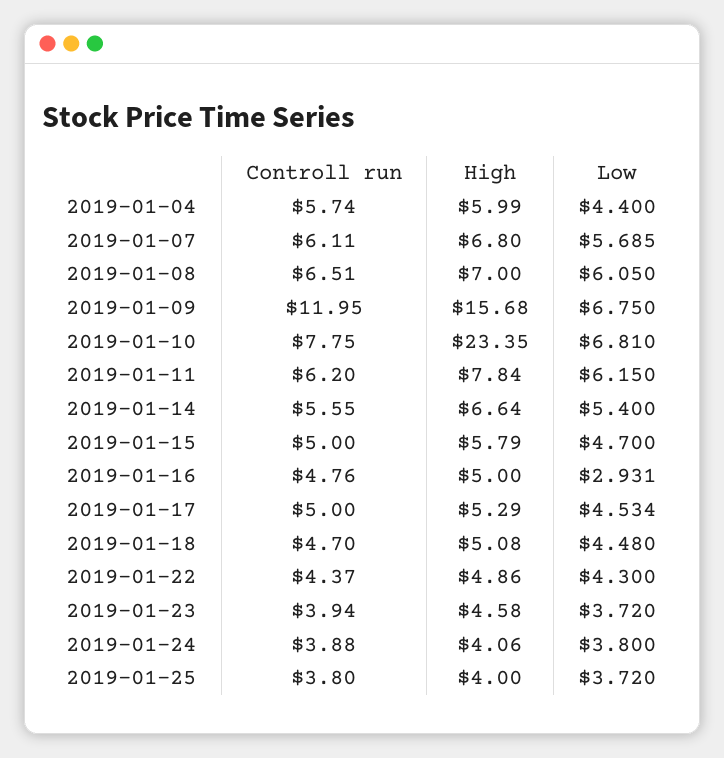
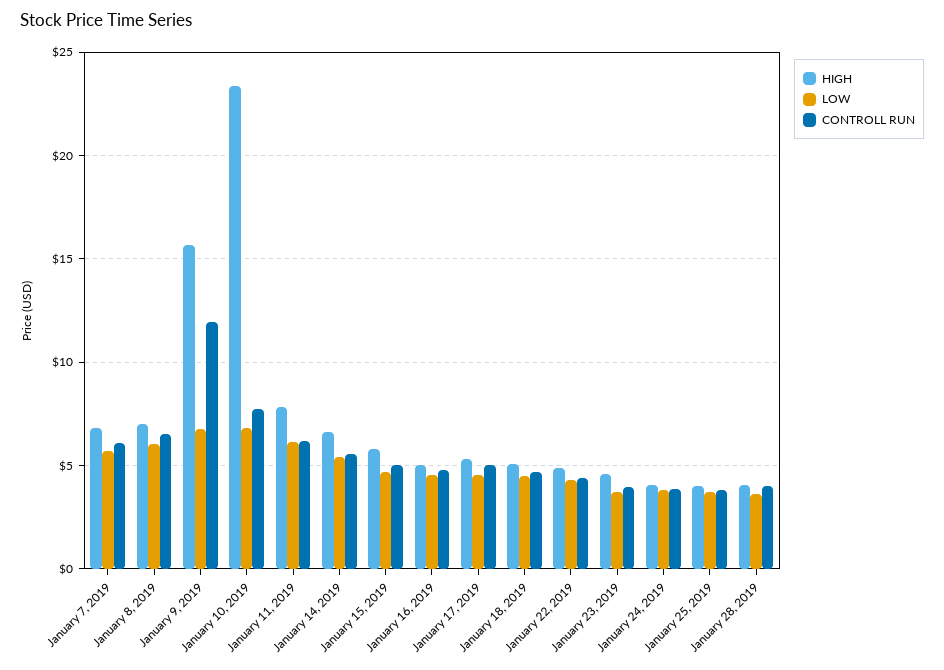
Controll run, 2019-01-04: 5.74 -> none
High, 2019-01-04: 5.99 -> none
Low, 2019-01-04: 4.4 -> none
Low, 2019-01-16: 2.931 -> 4.5
High, January 28, 2019: none -> 4
Low, January 28, 2019: none -> 3.5
Controll run, January 28, 2019: none -> 4

